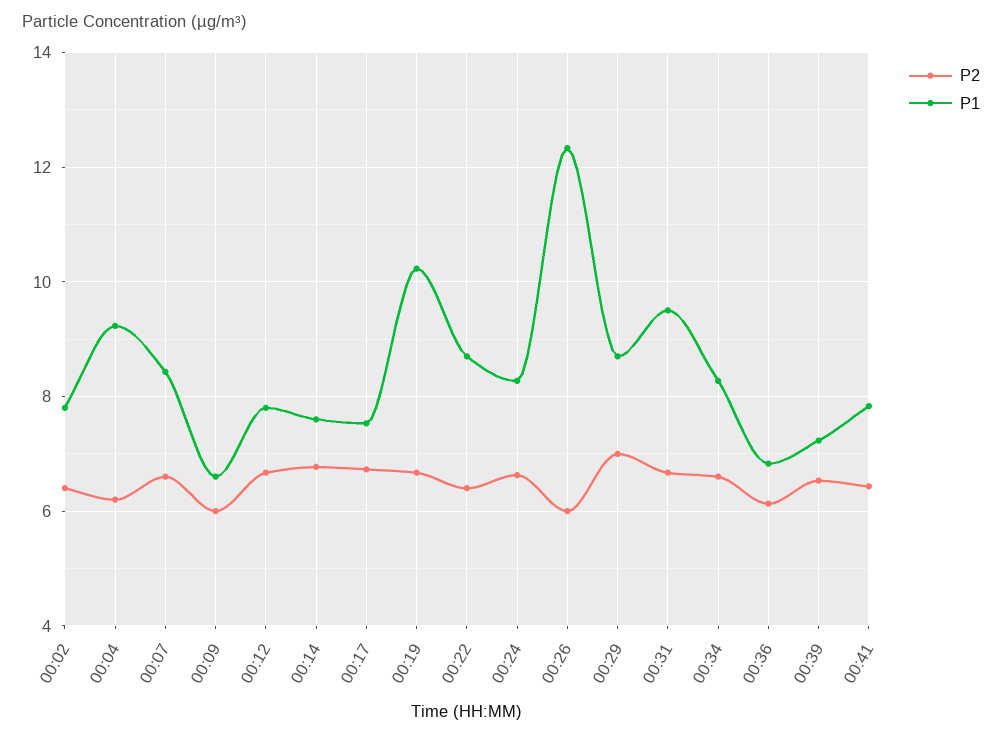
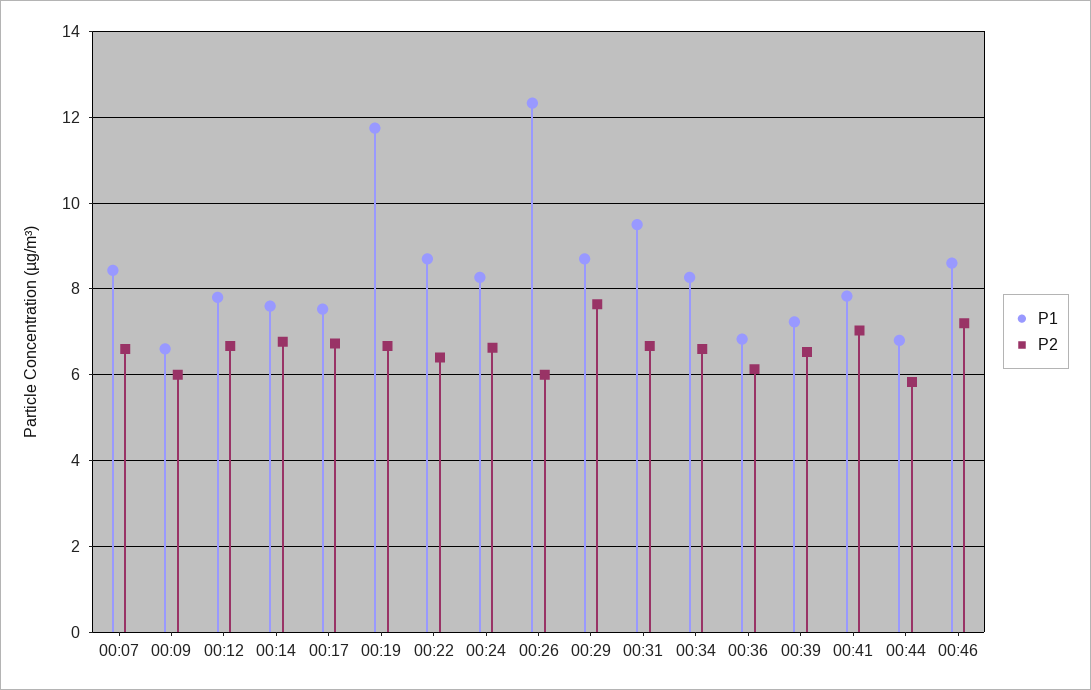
P2, 00:02: 6.4 -> none
P1, 00:02: 7.8 -> none
P2, 00:04: 6.2 -> none
P1, 00:04: 9.2 -> none
P1, 00:19: 10.2 -> 11.8
P2, 00:29: 7 -> 7.6
P2, 00:41: 6.4 -> 7
P1, 00:44: none -> 6.8
P2, 00:44: none -> 5.8
P1, 00:46: none -> 8.6
P2, 00:46: none -> 7.2

